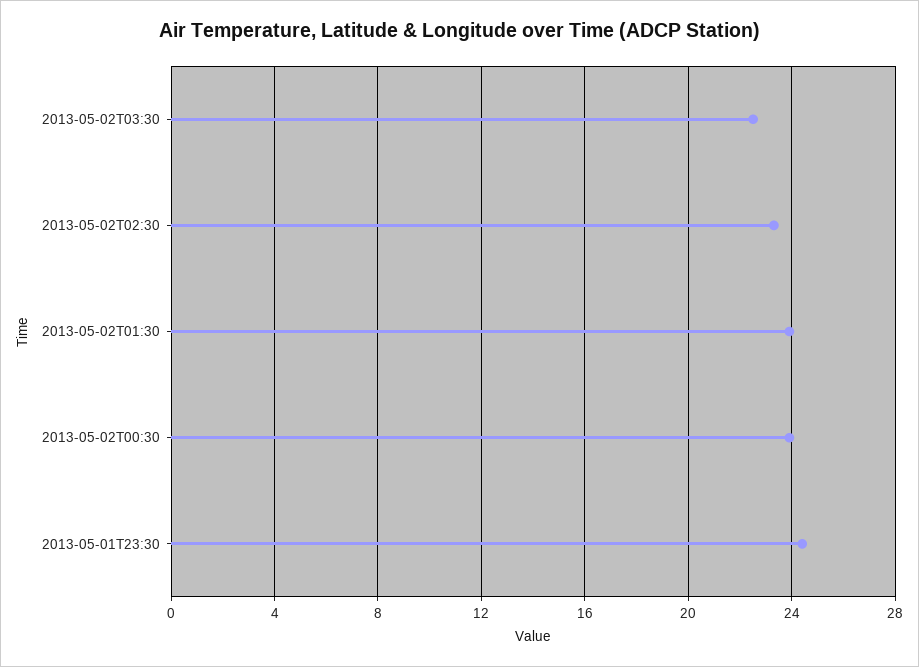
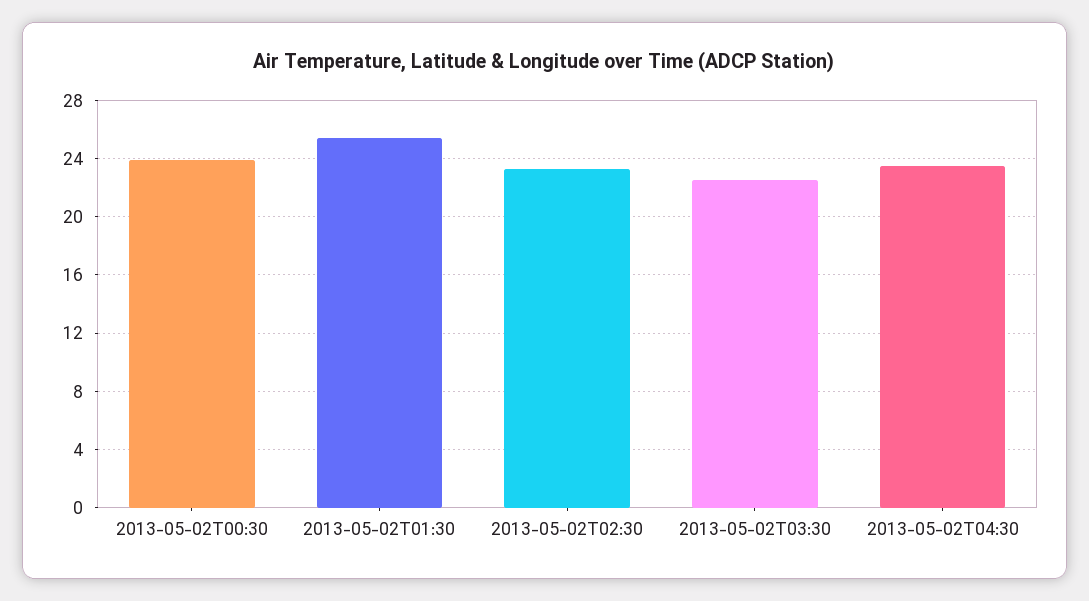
2013-05-02T01:30: 24 -> 25.5
2013-05-01T23:30: 24.5 -> none
2013-05-02T04:30: none -> 23.5

